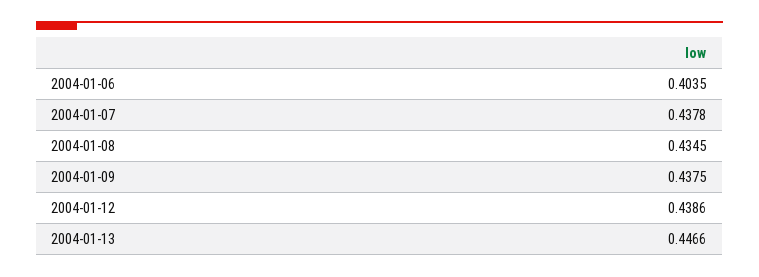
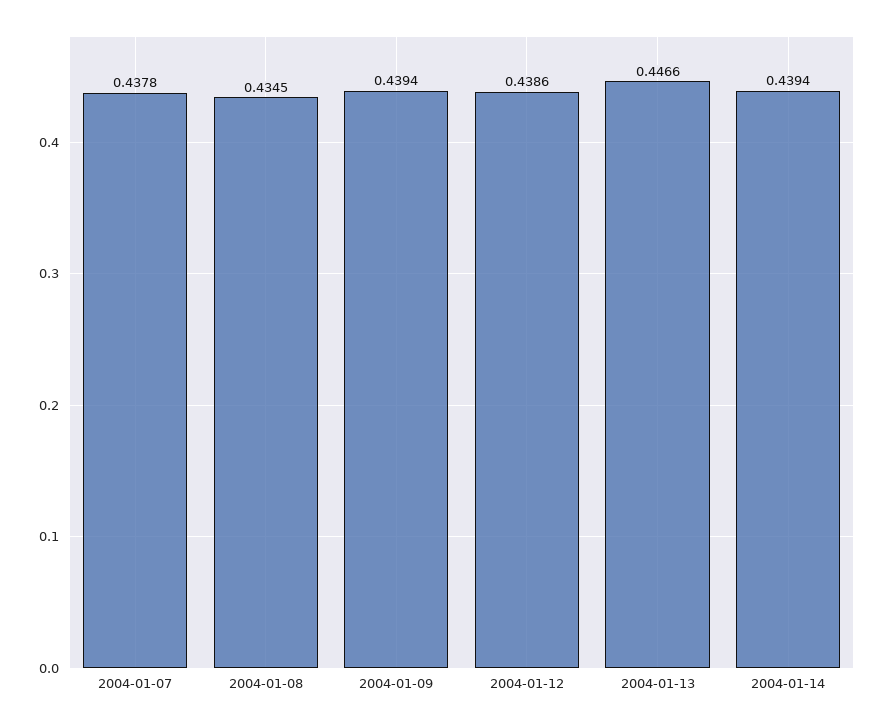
2004-01-06: 0.4035 -> none
2004-01-09: 0.4375 -> 0.4394
2004-01-14: none -> 0.4394

